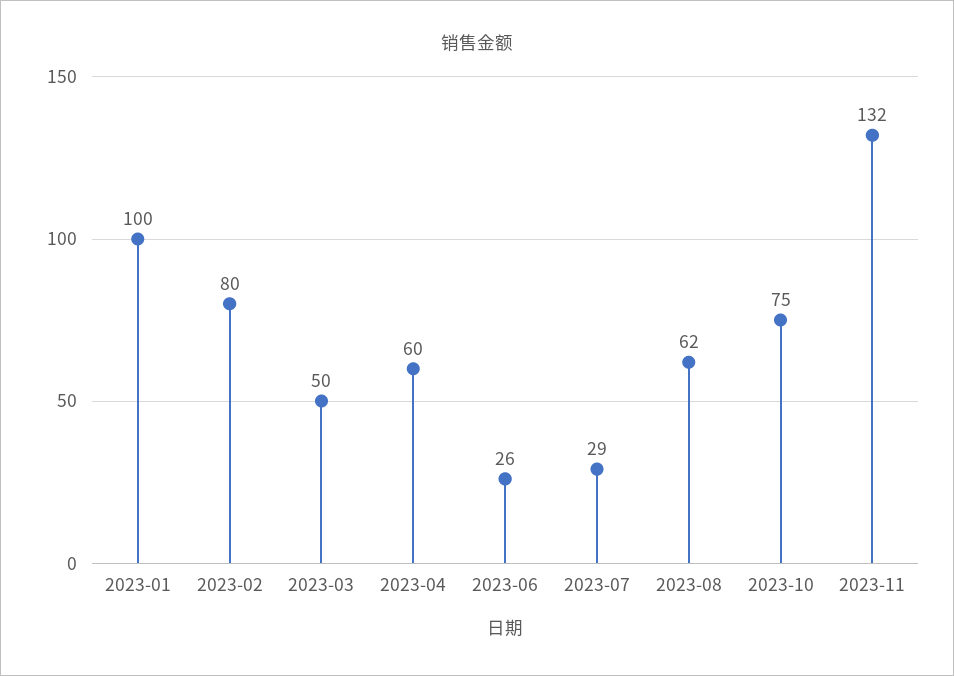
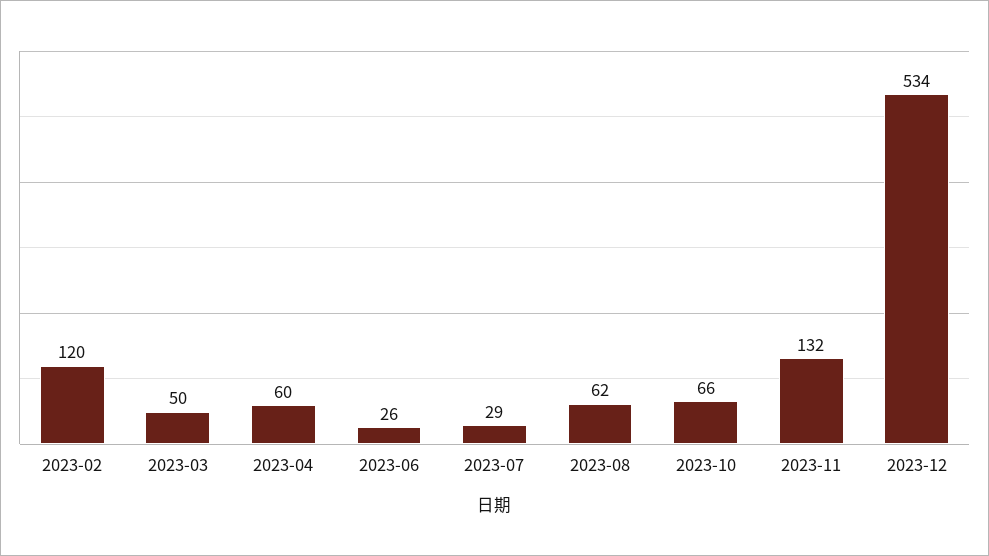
2023-01: 100 -> none
2023-02: 80 -> 120
2023-10: 75 -> 66
2023-12: none -> 534

